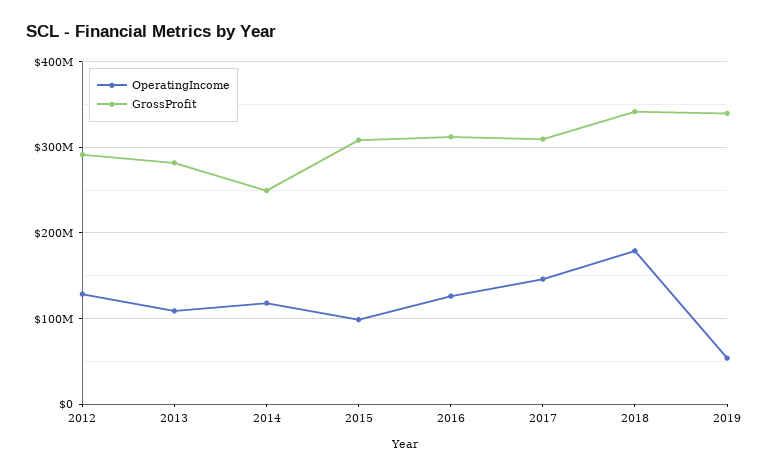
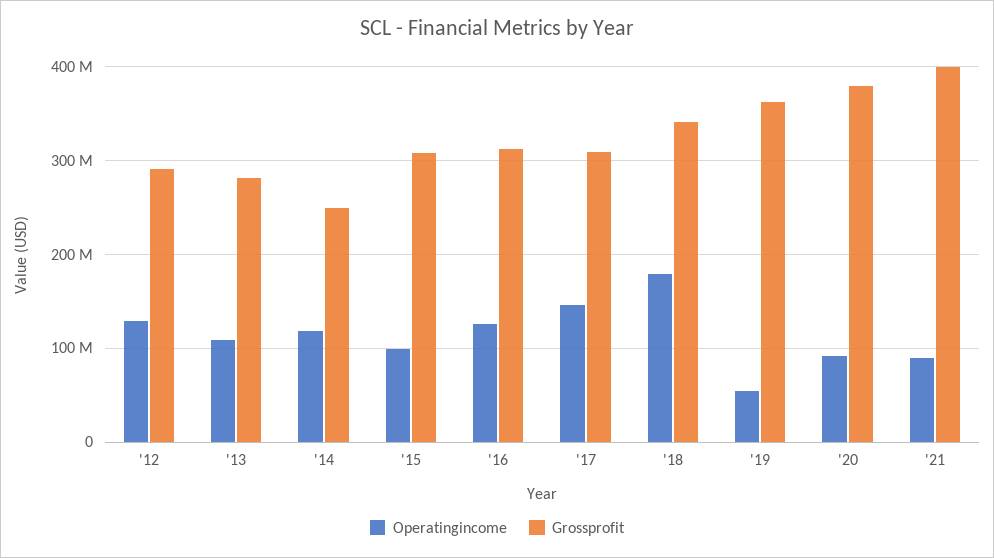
GrossProfit, 2019: 340000000 -> 360000000
OperatingIncome, '20: none -> 90000000
GrossProfit, '20: none -> 380000000
OperatingIncome, '21: none -> 90000000
GrossProfit, '21: none -> 400000000

